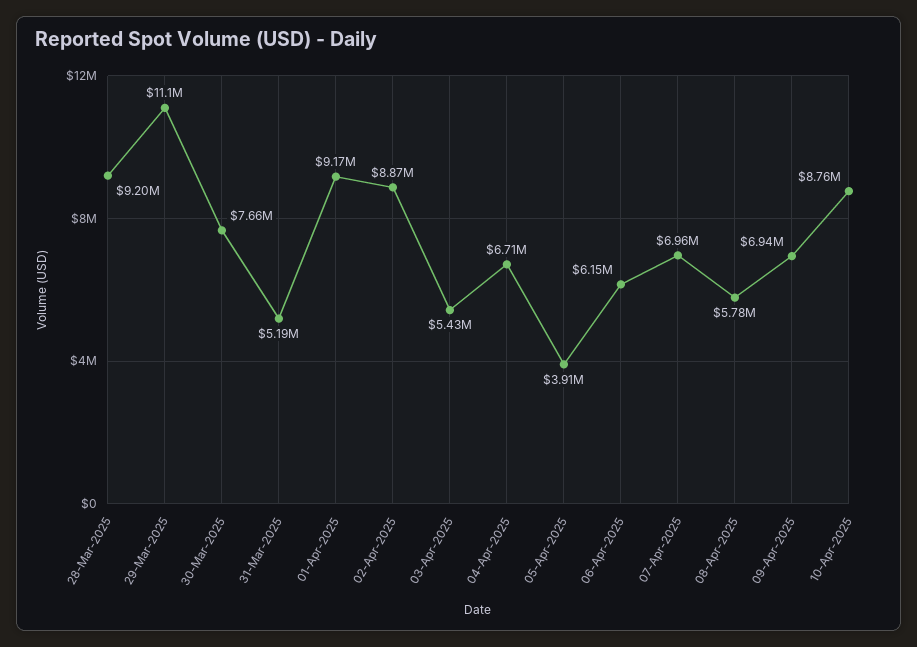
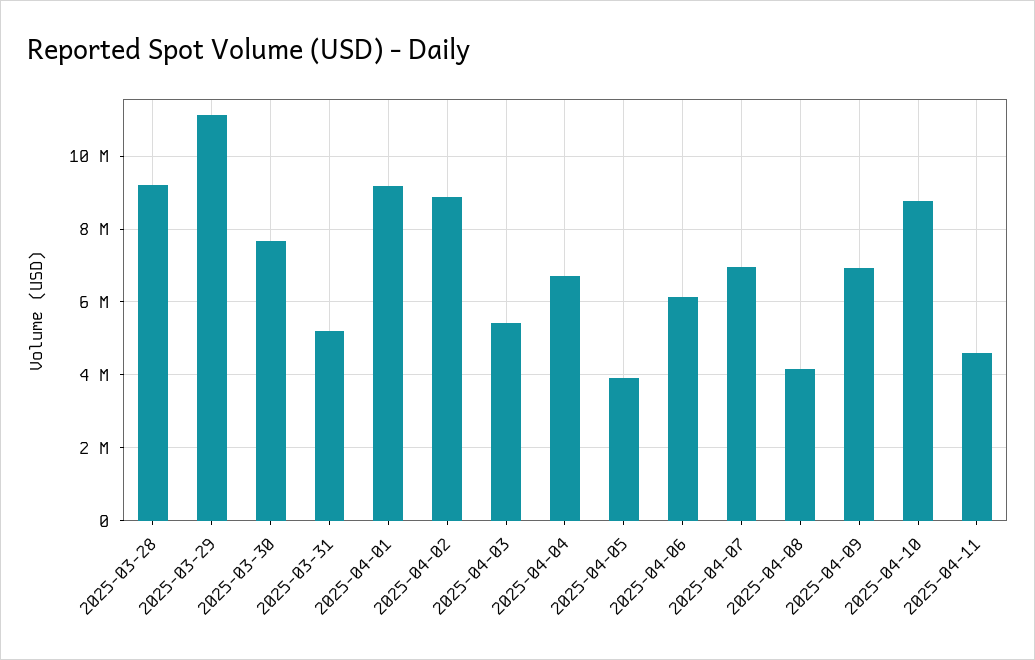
08-Apr-2025: 5780000 -> 4200000
2025-04-11: none -> 4600000

